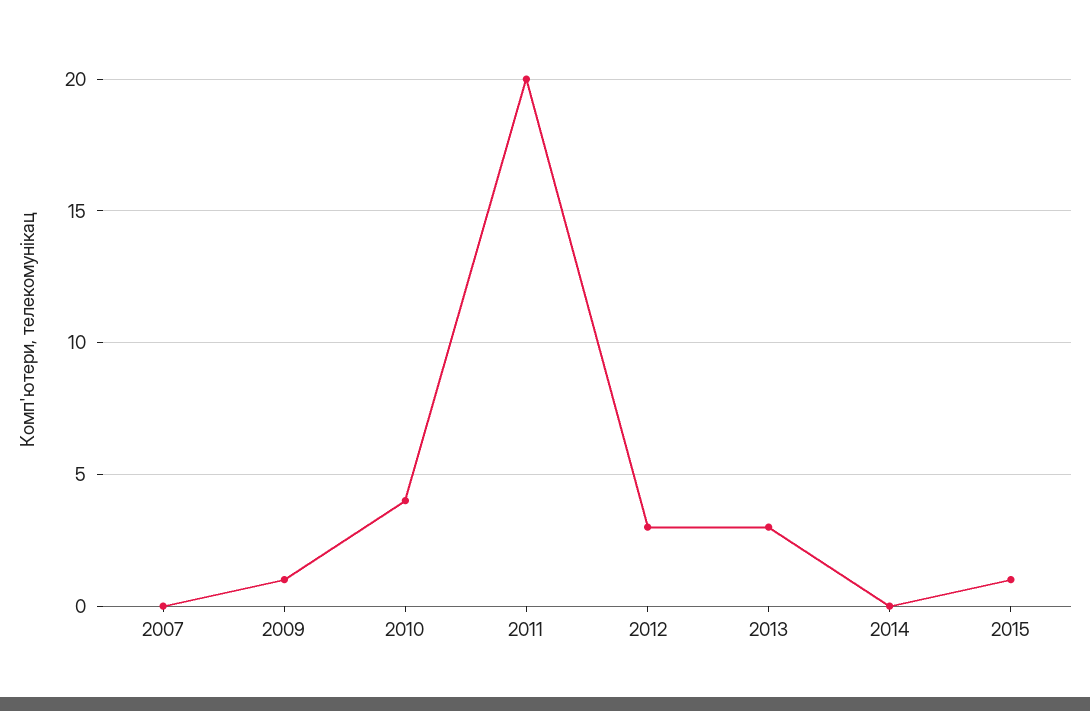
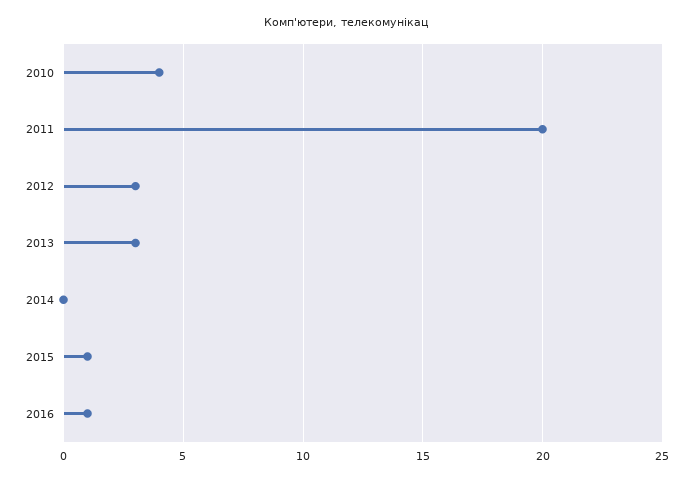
2007: 0 -> none
2009: 1 -> none
2016: none -> 1

